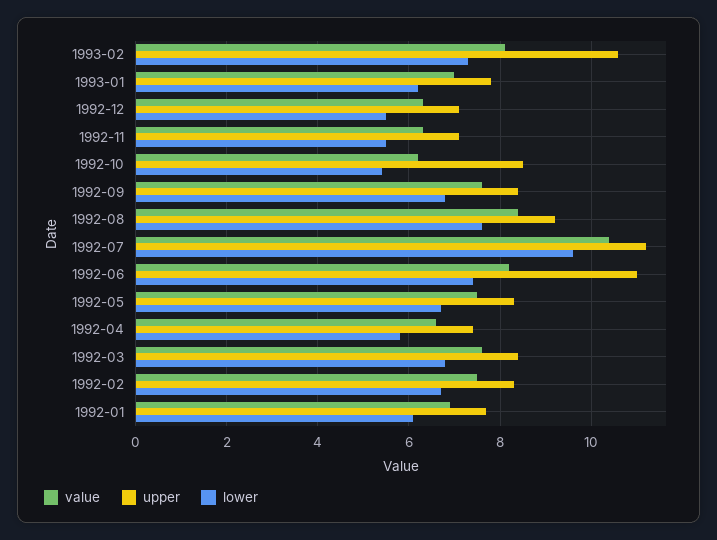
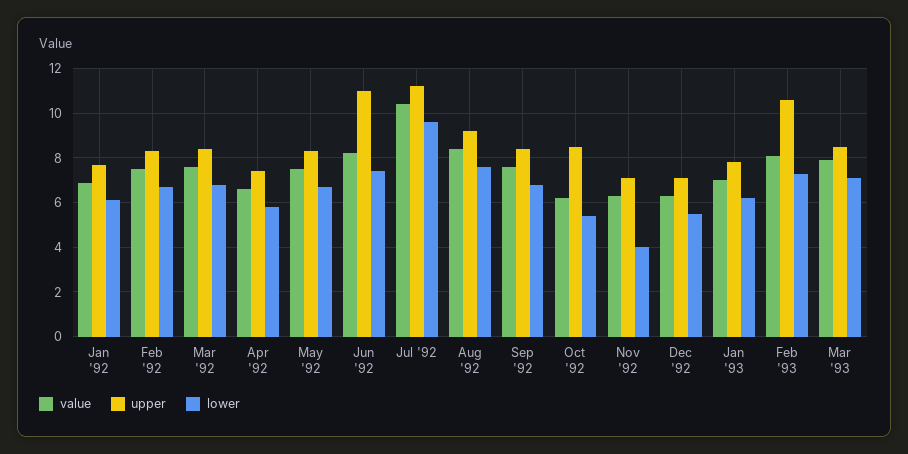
lower, 1992-11: 5.5 -> 4
value, Mar '93: none -> 8
upper, Mar '93: none -> 8.5
lower, Mar '93: none -> 7

